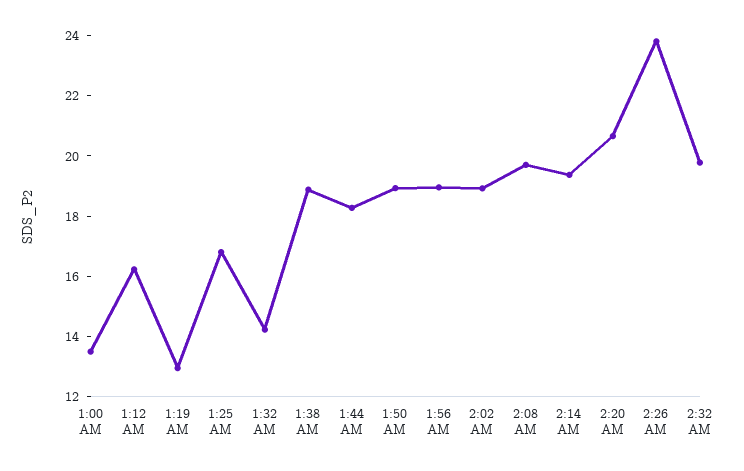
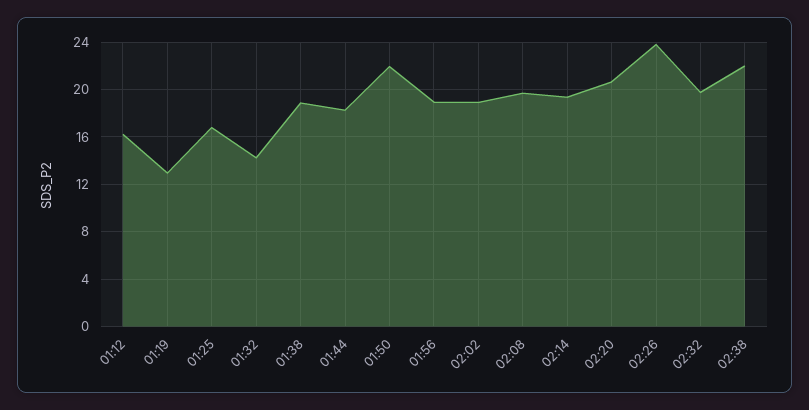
1:00 AM: 13.5 -> none
1:50 AM: 19 -> 22
02:38: none -> 22

